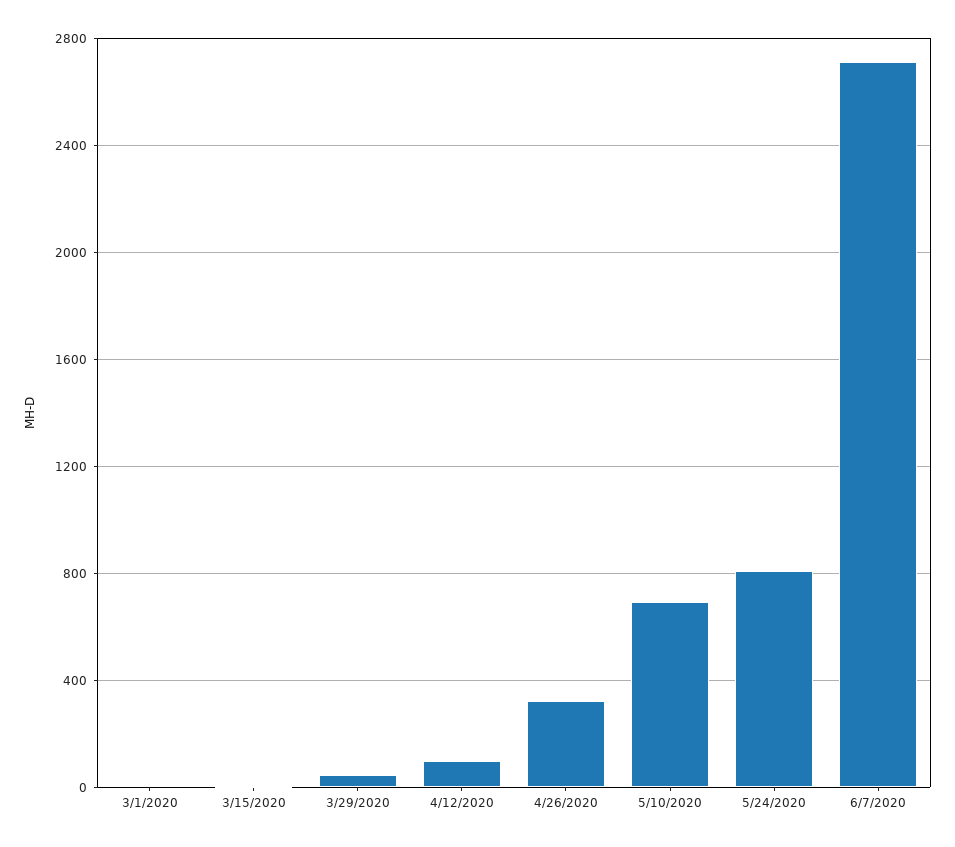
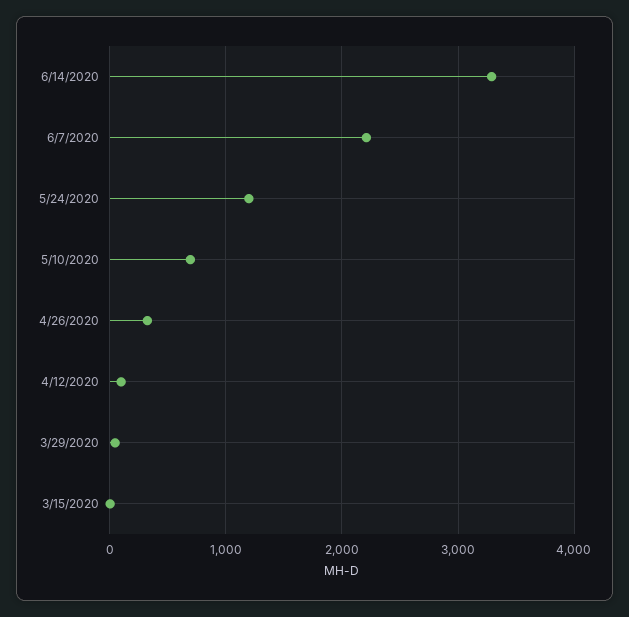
3/1/2020: 0 -> none
5/24/2020: 800 -> 1200
6/7/2020: 2700 -> 2200
6/14/2020: none -> 3300

